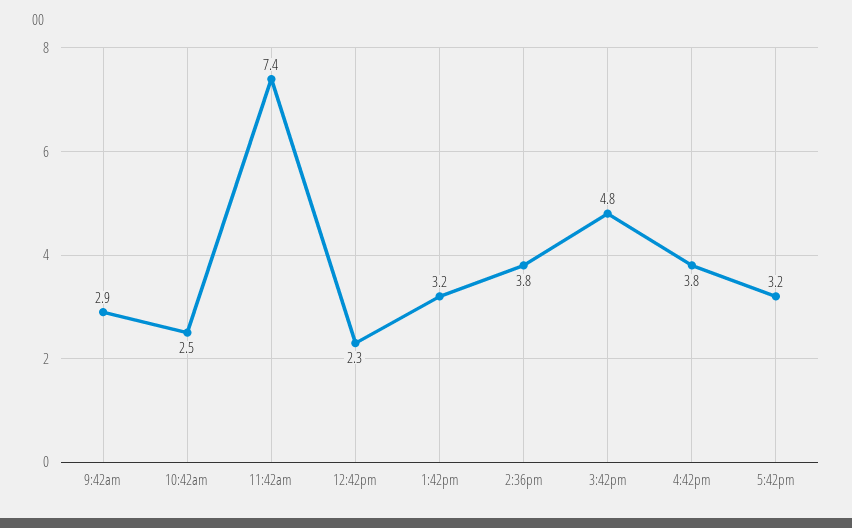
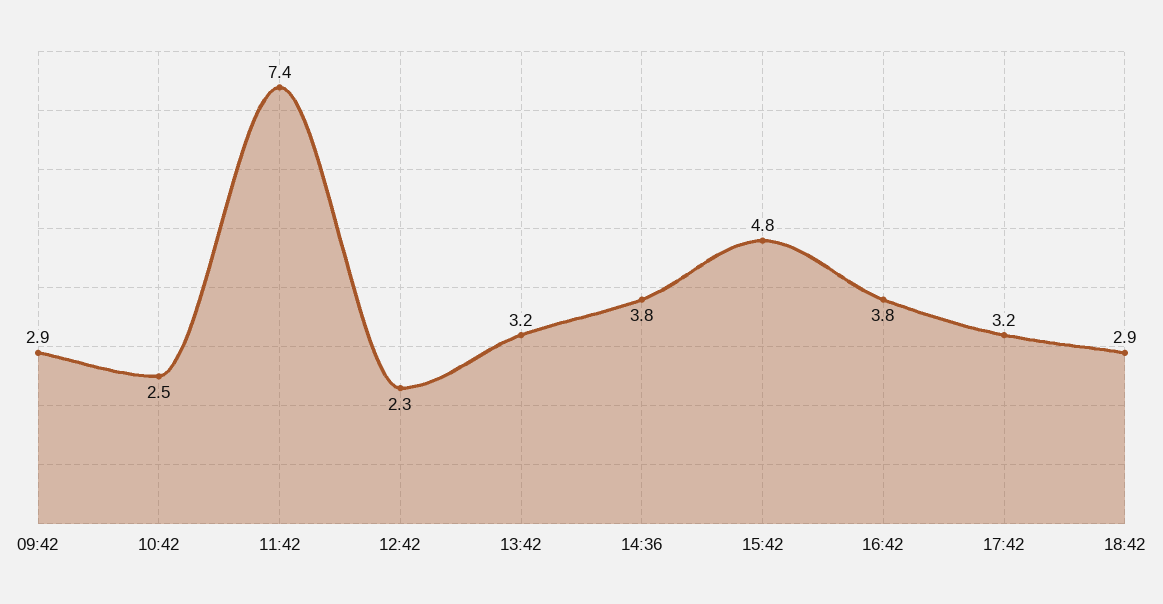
18:42: none -> 2.9

